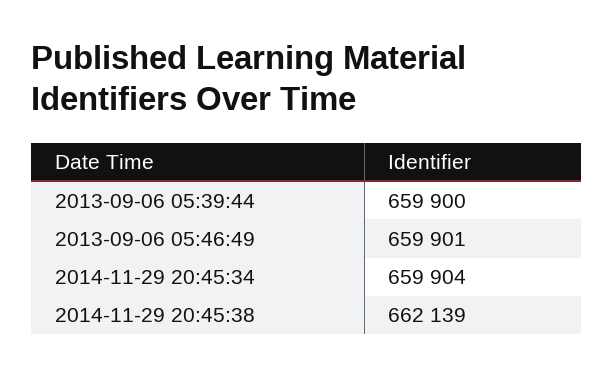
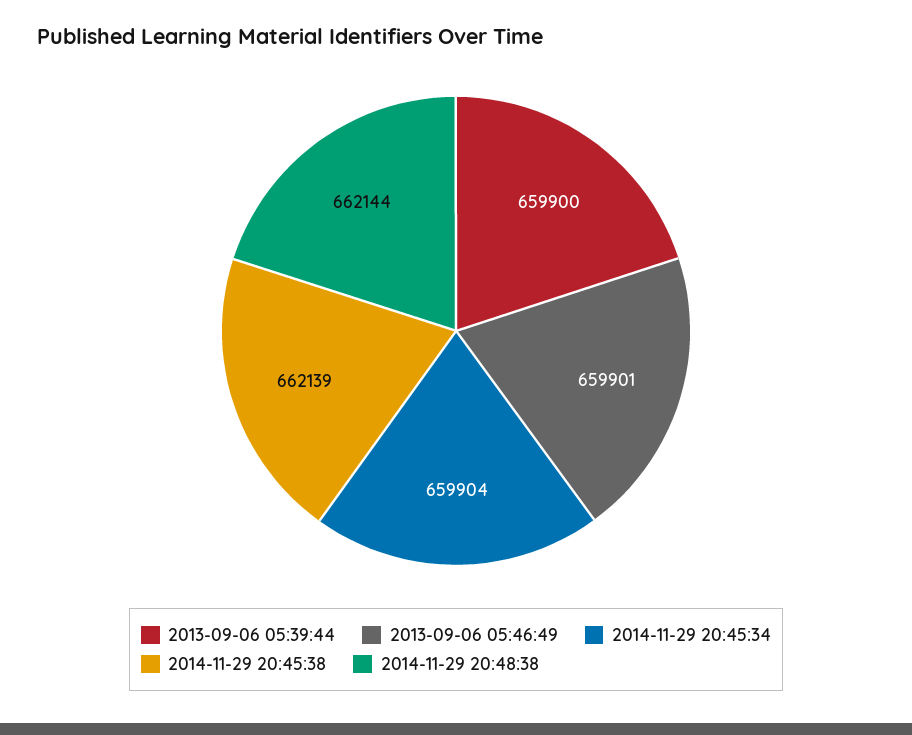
2014-11-29 20:48:38: none -> 662144

